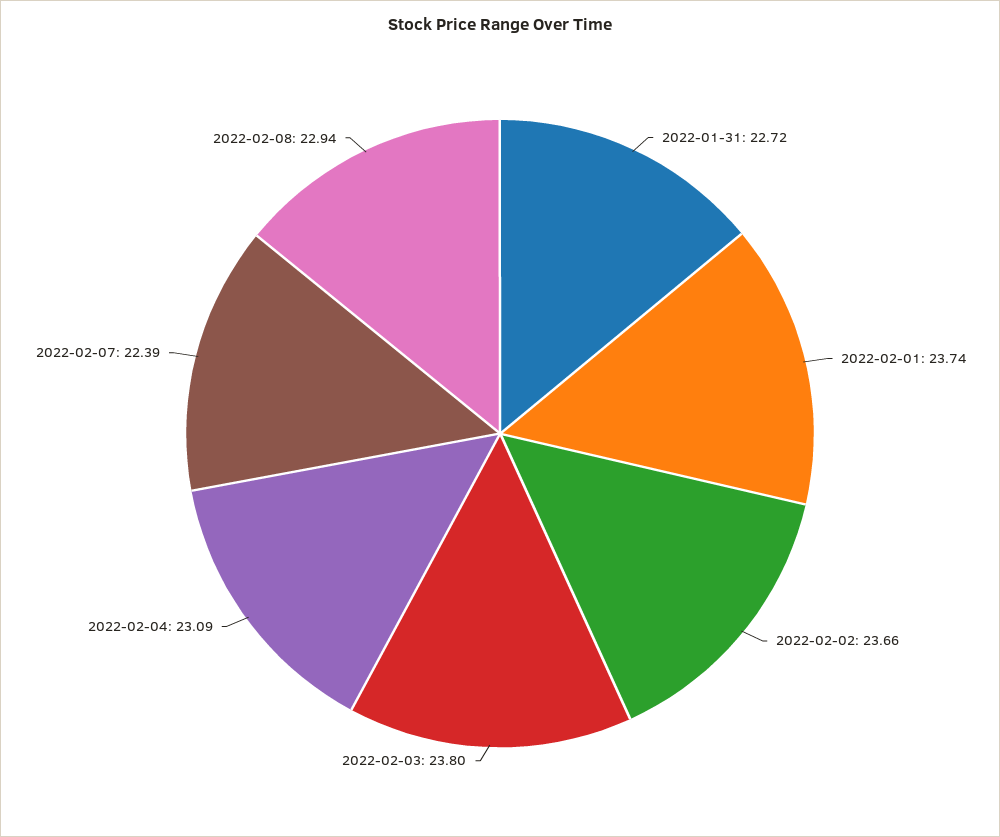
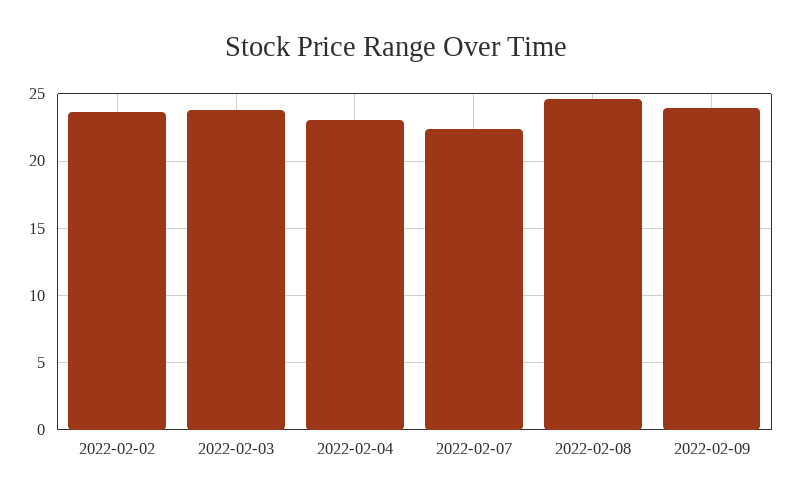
2022-01-31: 22.72 -> none
2022-02-01: 23.74 -> none
2022-02-08: 22.94 -> 24.5
2022-02-09: none -> 24

